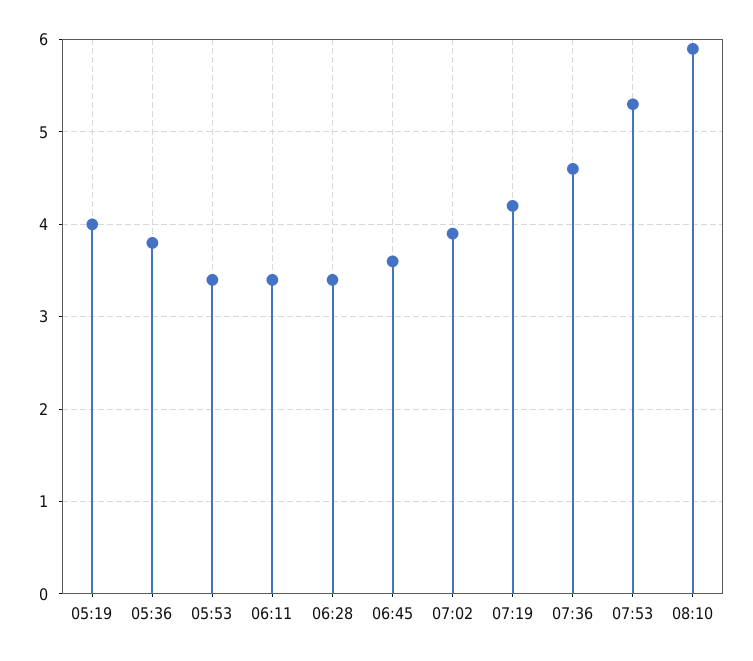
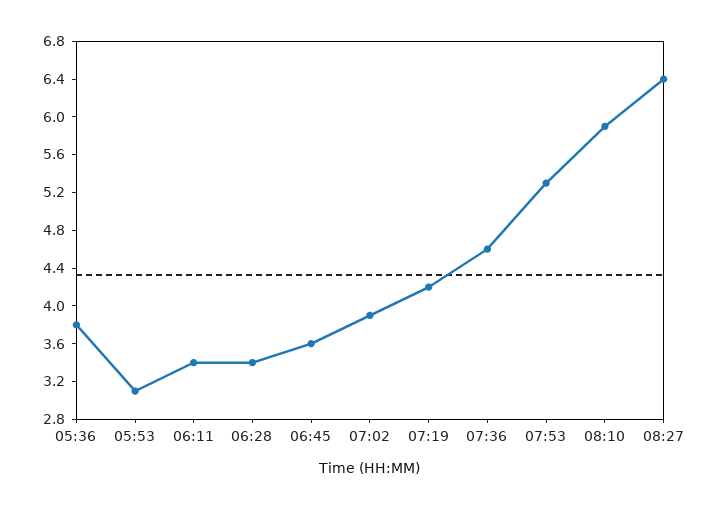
05:19: 4 -> none
05:53: 3.4 -> 3.1
08:27: none -> 6.4

